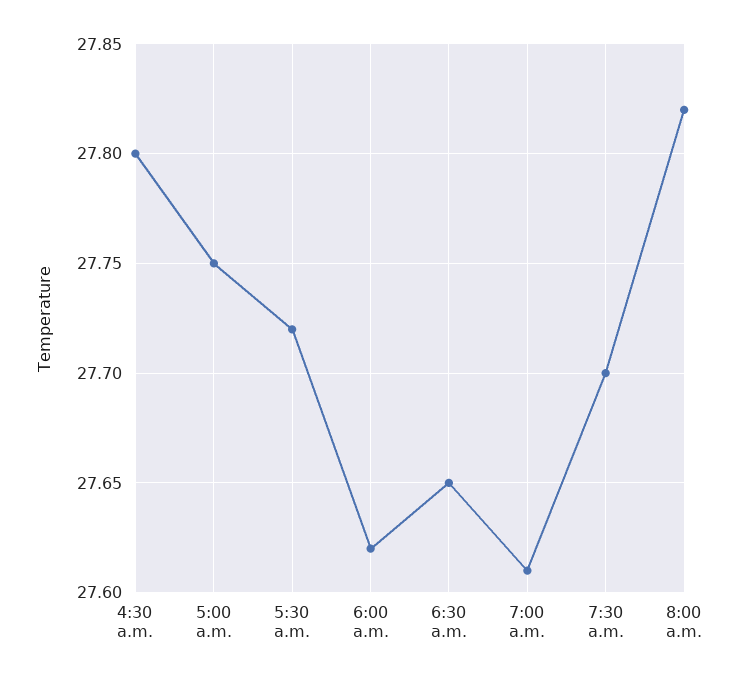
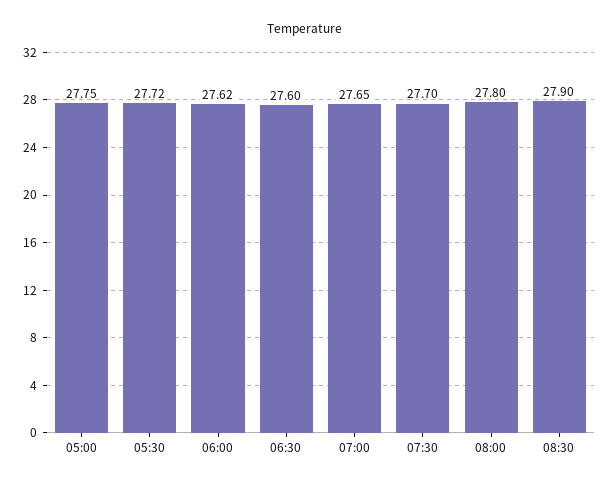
4:30 a.m.: 27.8 -> none
6:30 a.m.: 27.65 -> 27.6
7:00 a.m.: 27.61 -> 27.65
8:00 a.m.: 27.82 -> 27.8
08:30: none -> 27.9

